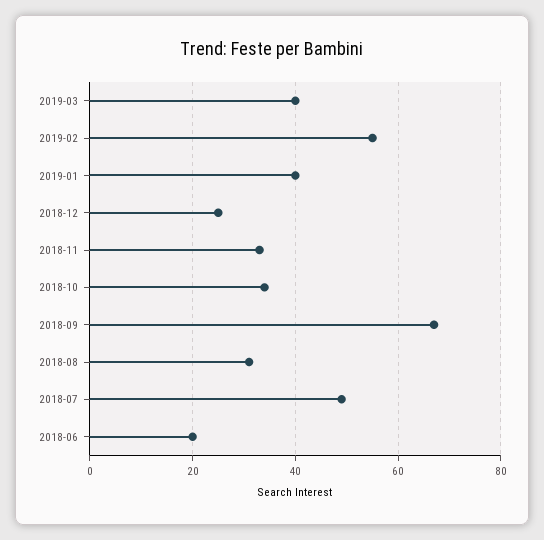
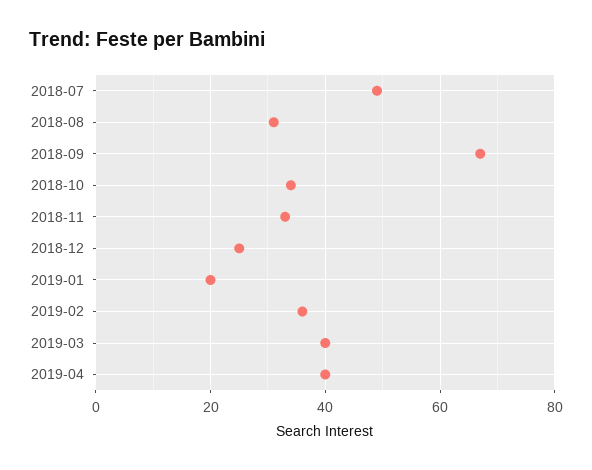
2019-02: 55 -> 35
2019-01: 40 -> 20
2018-06: 20 -> none
2019-04: none -> 40

